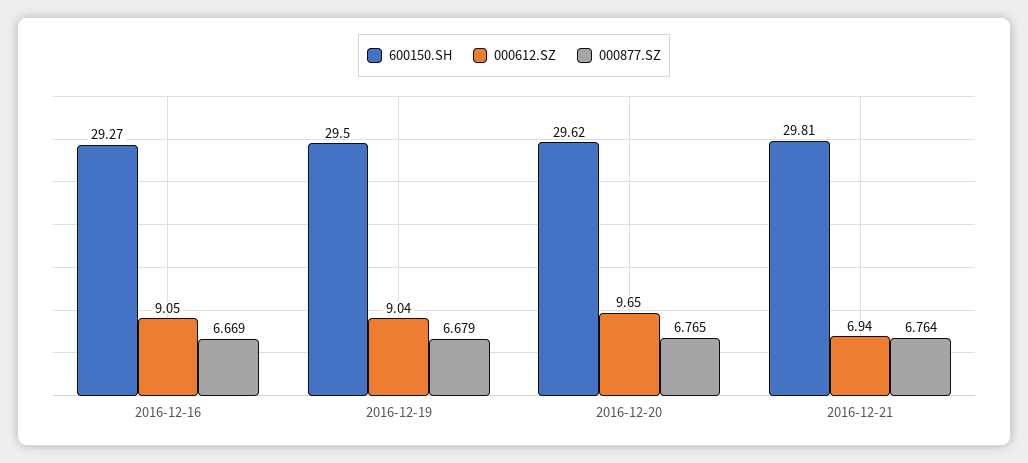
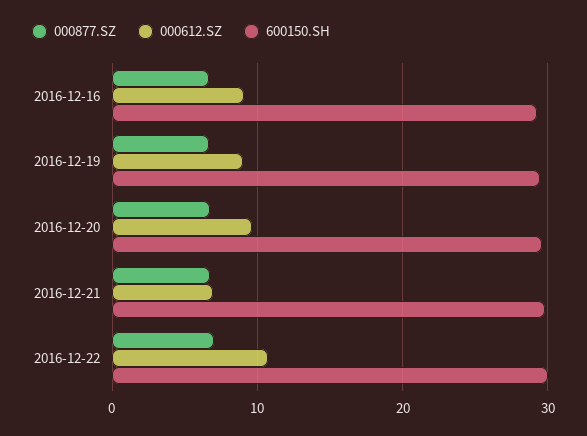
000877.SZ, 2016-12-22: none -> 7
000612.SZ, 2016-12-22: none -> 11
600150.SH, 2016-12-22: none -> 30

